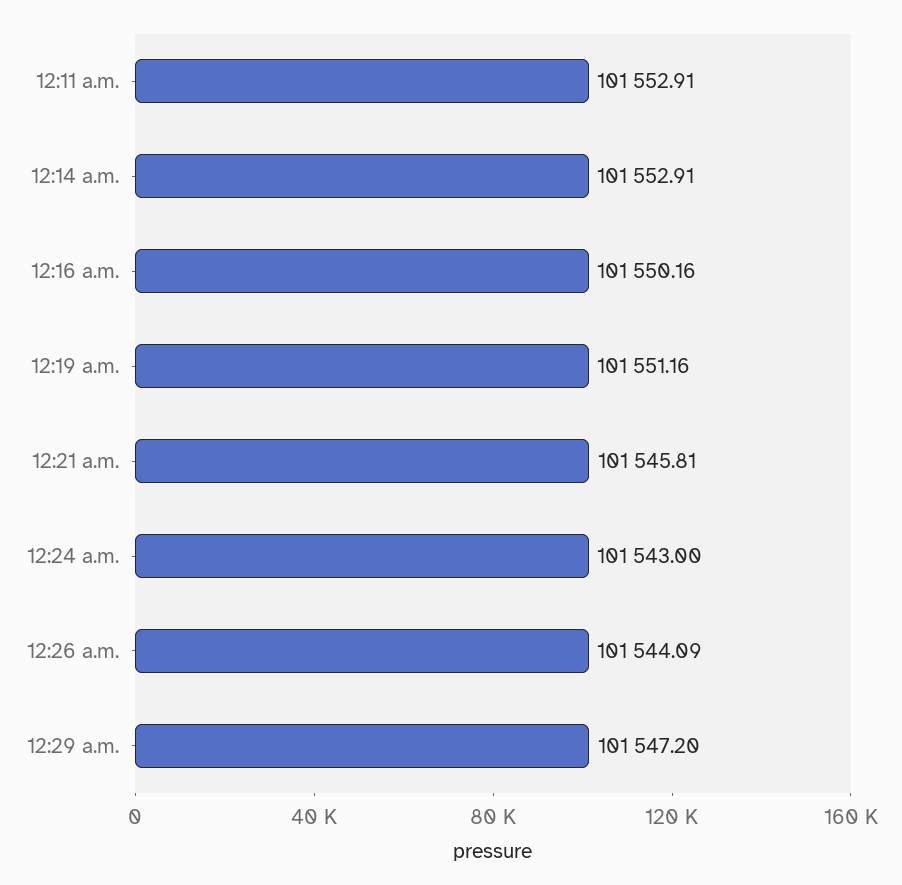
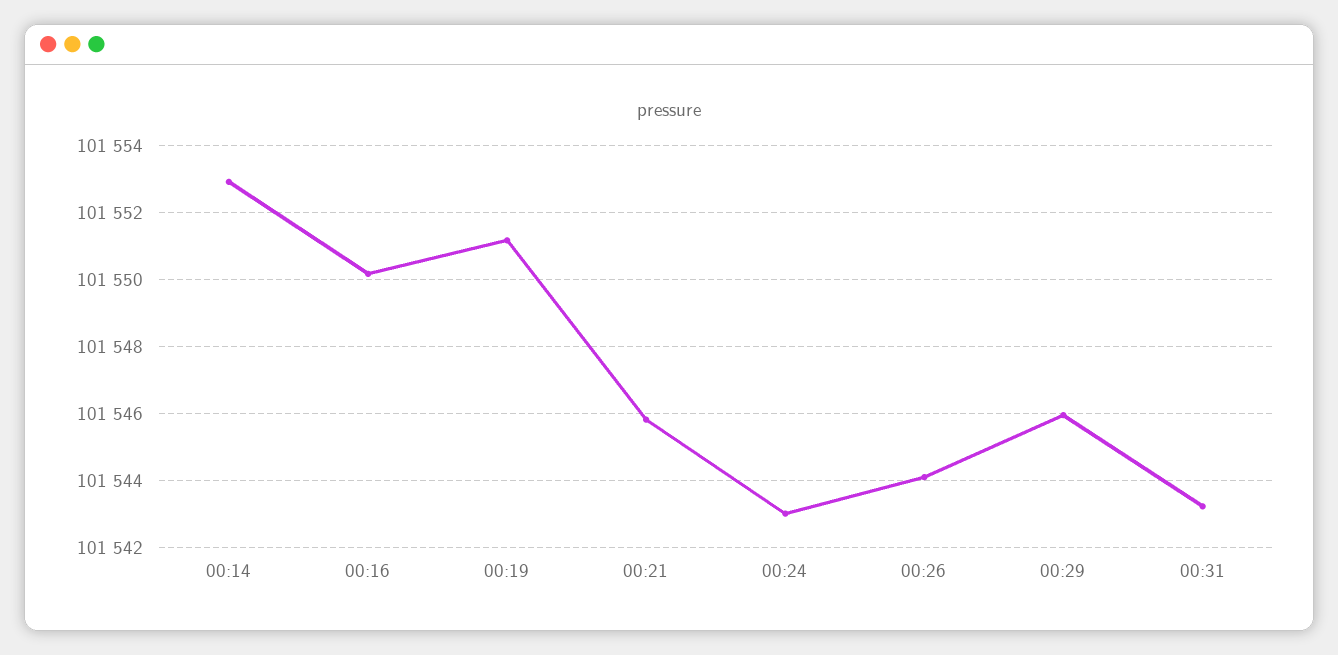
12:11 a.m.: 101552.91 -> none
12:29 a.m.: 101547.2 -> 101546
00:31: none -> 101543.2

